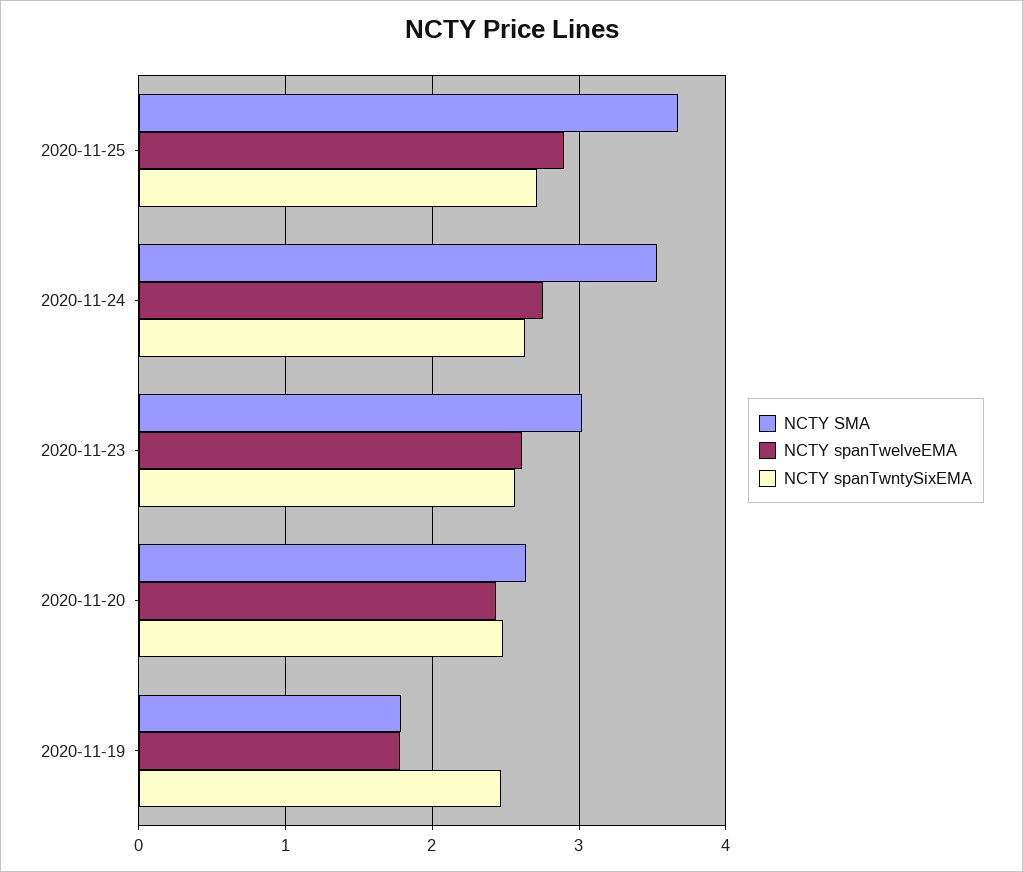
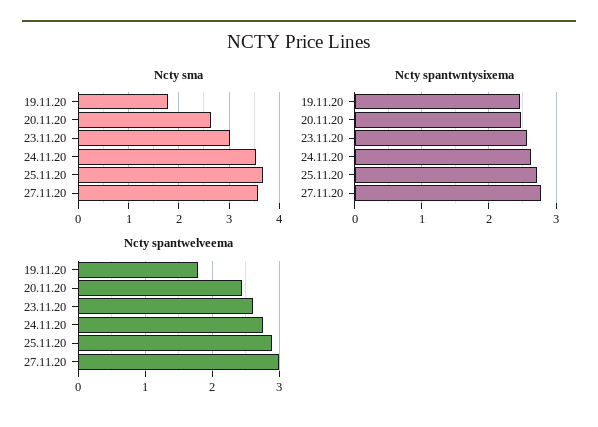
NCTY SMA, 27.11.20: none -> 3.6
NCTY spanTwntySixEMA, 27.11.20: none -> 2.8
NCTY spanTwelveEMA, 27.11.20: none -> 3

